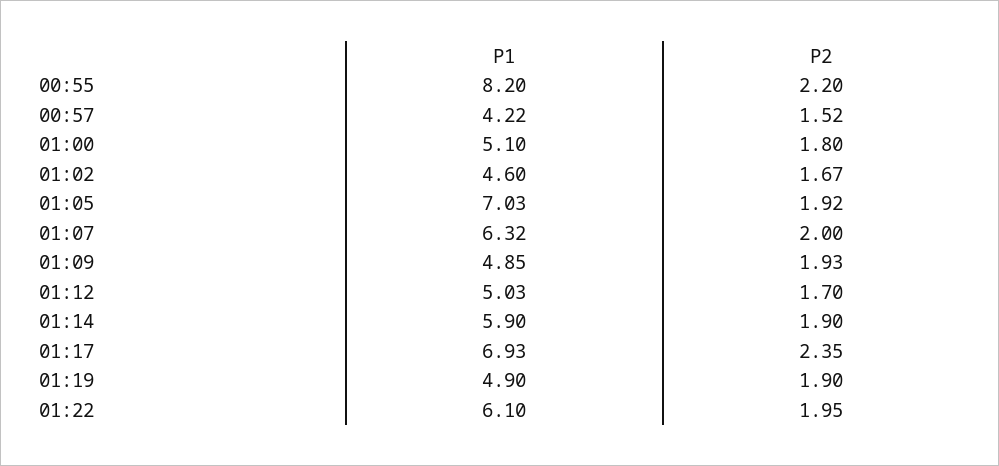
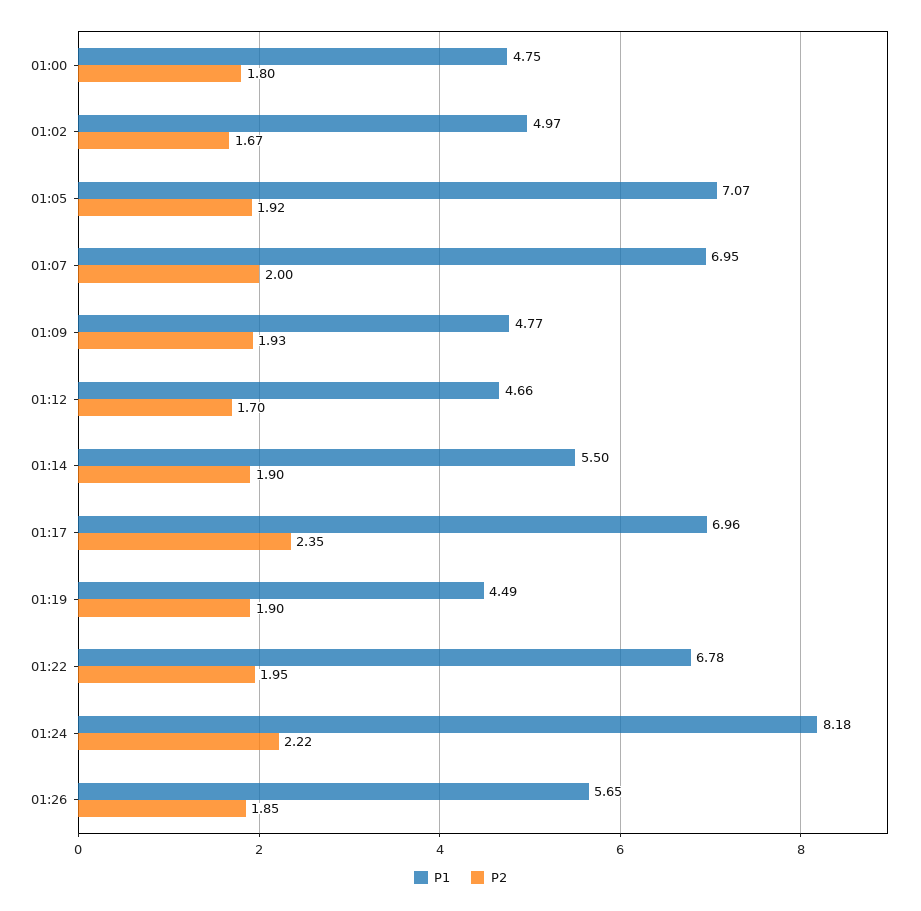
P1, 00:55: 8.2 -> none
P2, 00:55: 2.2 -> none
P1, 00:57: 4.22 -> none
P2, 00:57: 1.52 -> none
P1, 01:00: 5.1 -> 4.75
P1, 01:02: 4.6 -> 4.97
P1, 01:05: 7.03 -> 7.07
P1, 01:07: 6.32 -> 6.95
P1, 01:09: 4.85 -> 4.77
P1, 01:12: 5.03 -> 4.66
P1, 01:14: 5.9 -> 5.5
P1, 01:17: 6.93 -> 6.96
P1, 01:19: 4.9 -> 4.49
P1, 01:22: 6.1 -> 6.78
P1, 01:24: none -> 8.18
P2, 01:24: none -> 2.22
P1, 01:26: none -> 5.65
P2, 01:26: none -> 1.85

